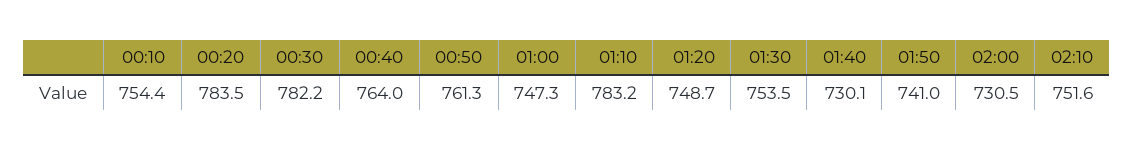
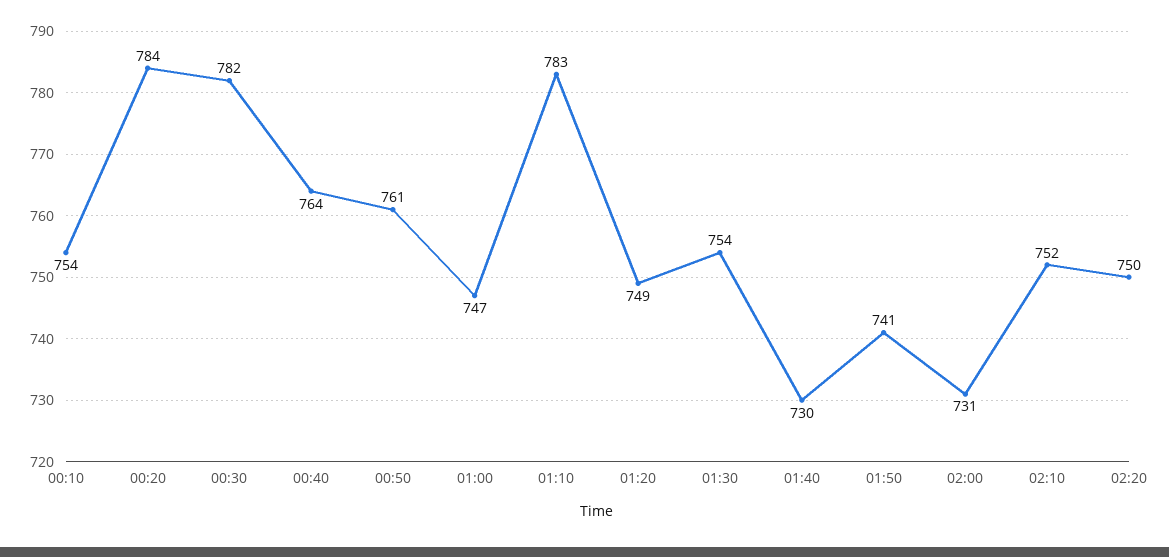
02:20: none -> 750

